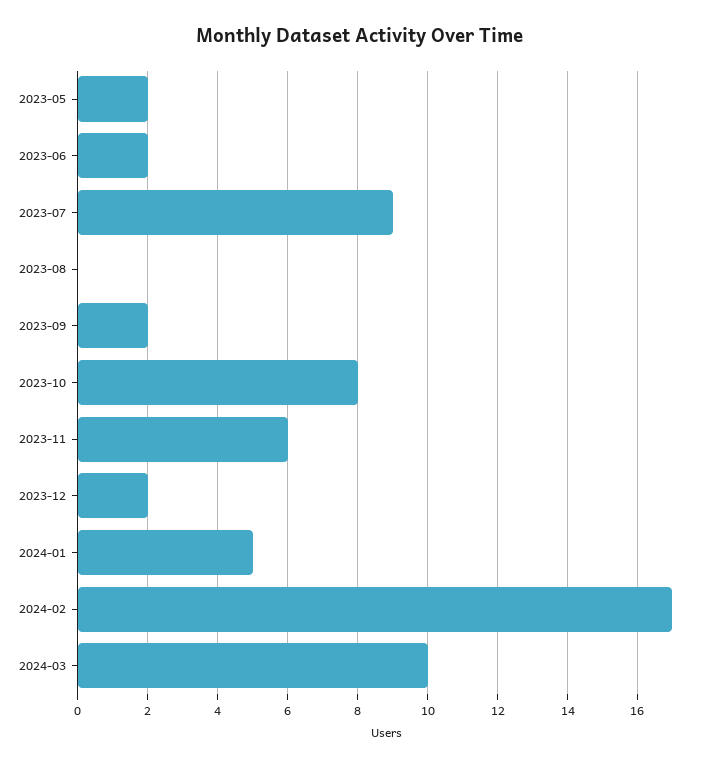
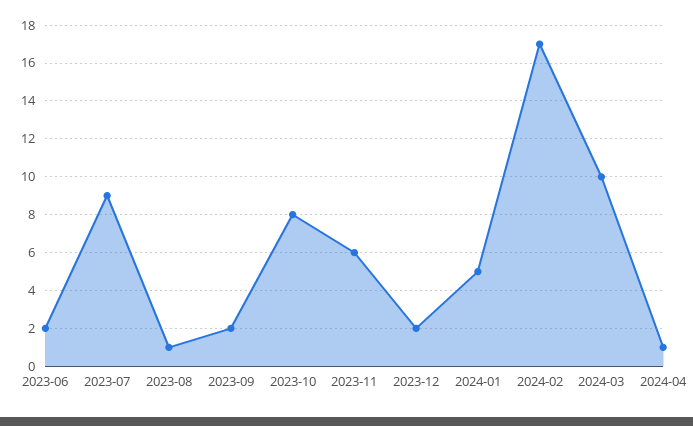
2023-05: 2 -> none
2023-08: 0 -> 1
2024-04: none -> 1

